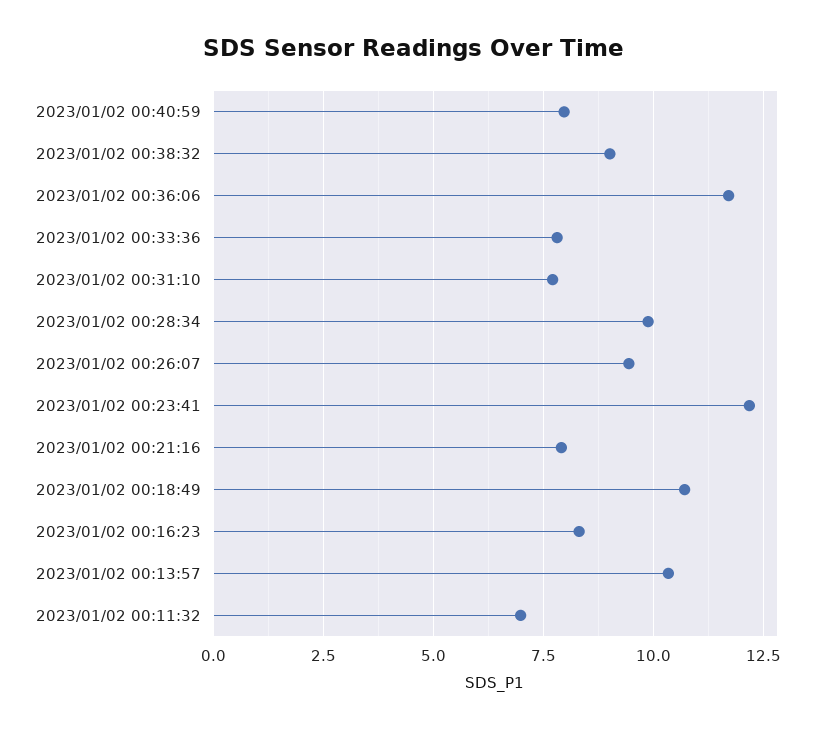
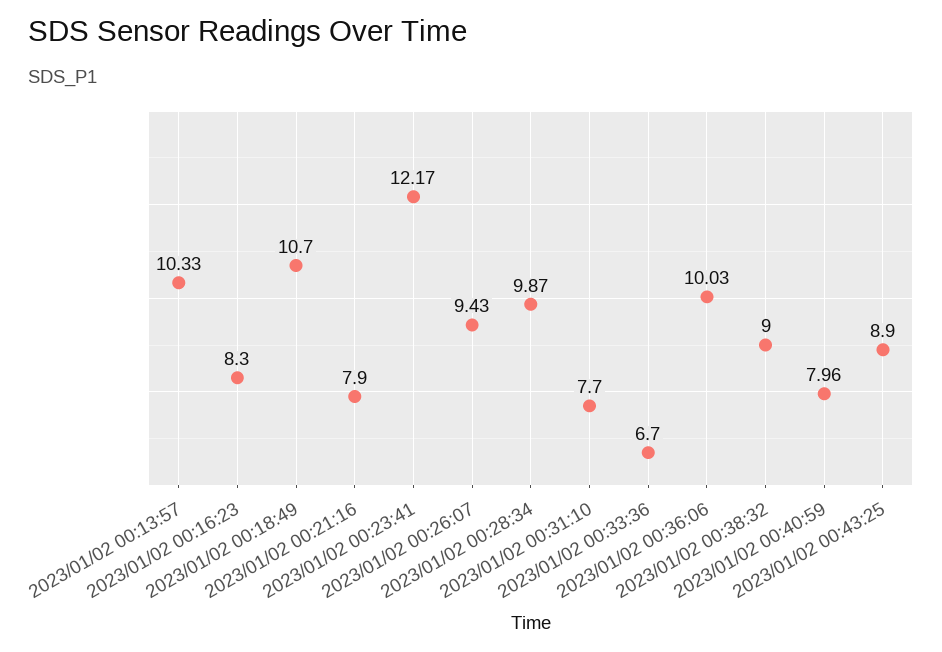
2023/01/02 00:36:06: 11.75 -> 10.03
2023/01/02 00:33:36: 7.75 -> 6.7
2023/01/02 00:11:32: 7 -> none
2023/01/02 00:43:25: none -> 8.9

